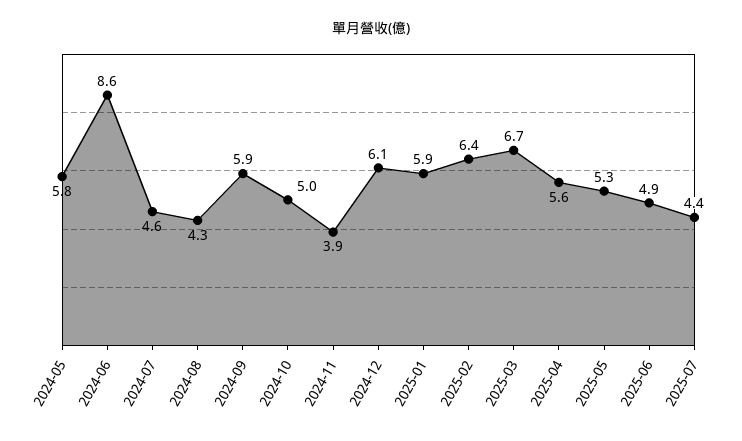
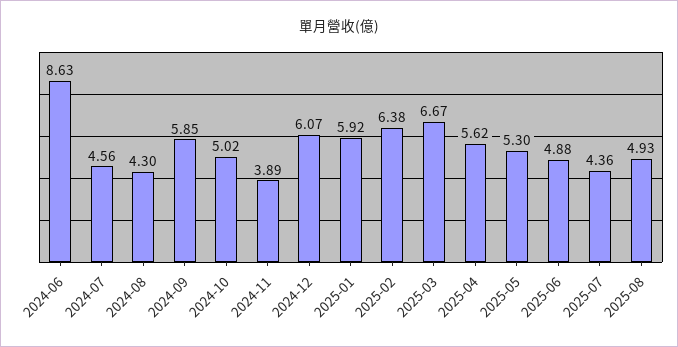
2024-05: 5.8 -> none
2025-08: none -> 4.93

